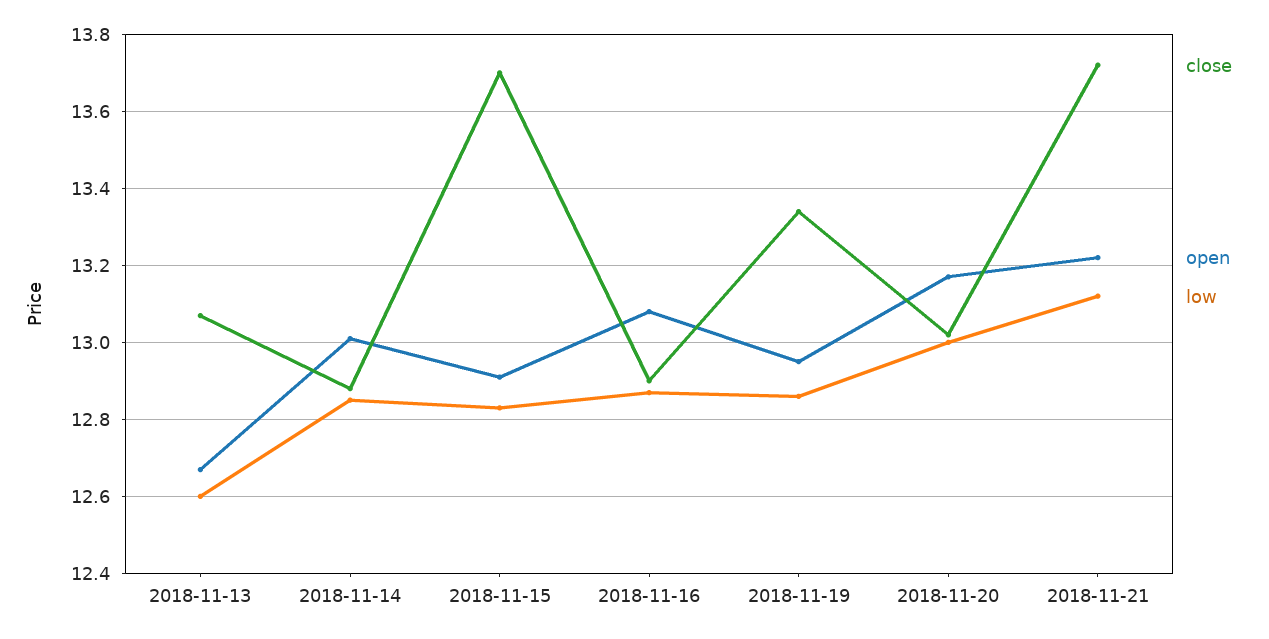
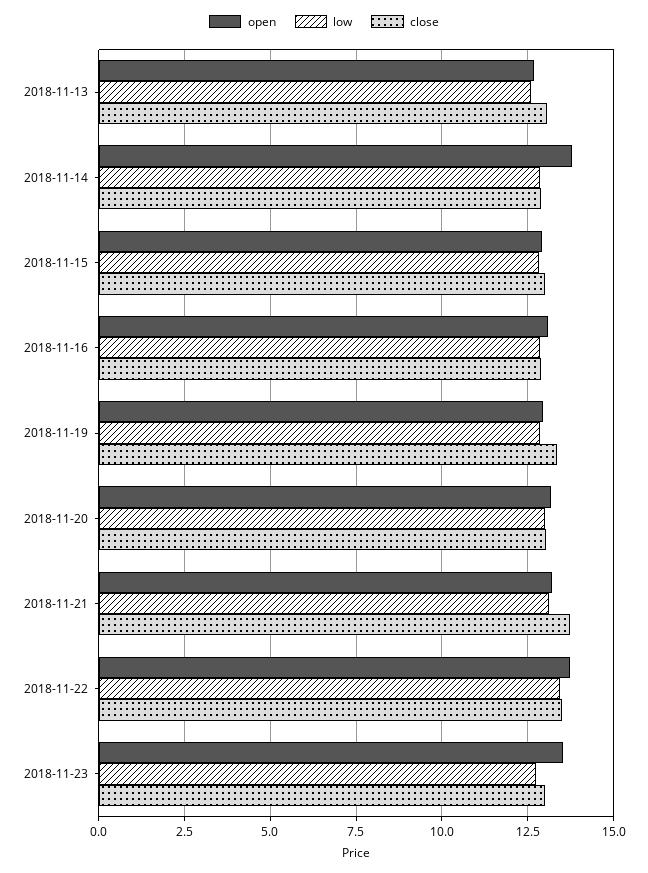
open, 2018-11-14: 13 -> 13.75
close, 2018-11-15: 13.7 -> 13
open, 2018-11-22: none -> 13.75
low, 2018-11-22: none -> 13.5
close, 2018-11-22: none -> 13.5
open, 2018-11-23: none -> 13.5
low, 2018-11-23: none -> 12.75
close, 2018-11-23: none -> 13

